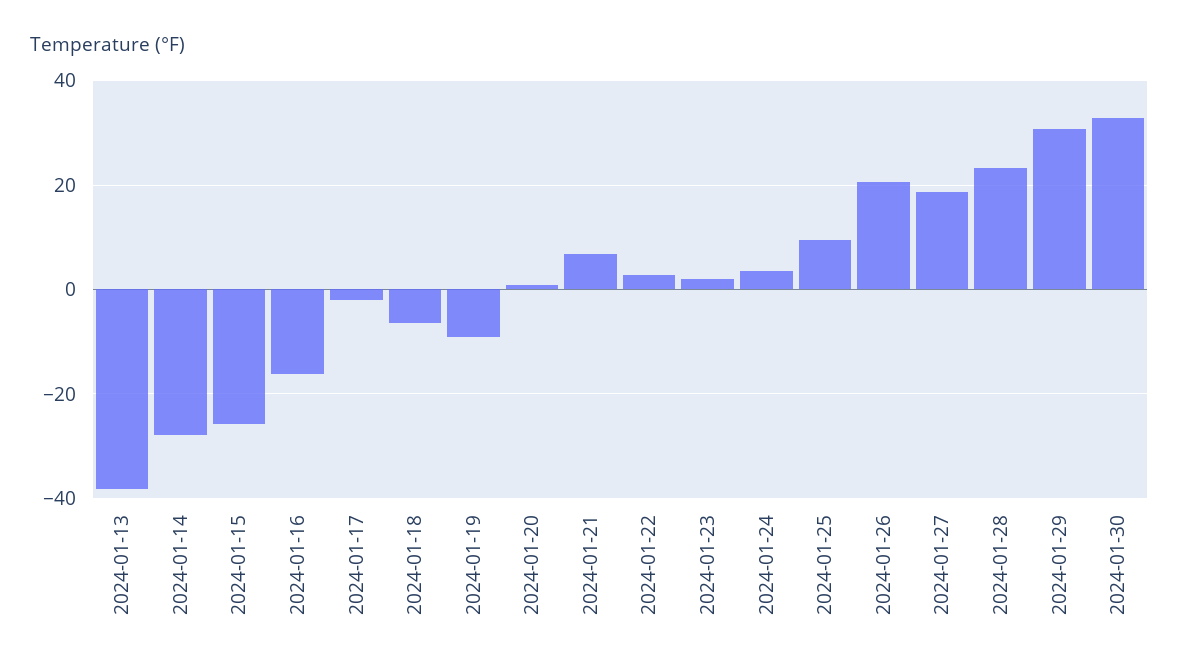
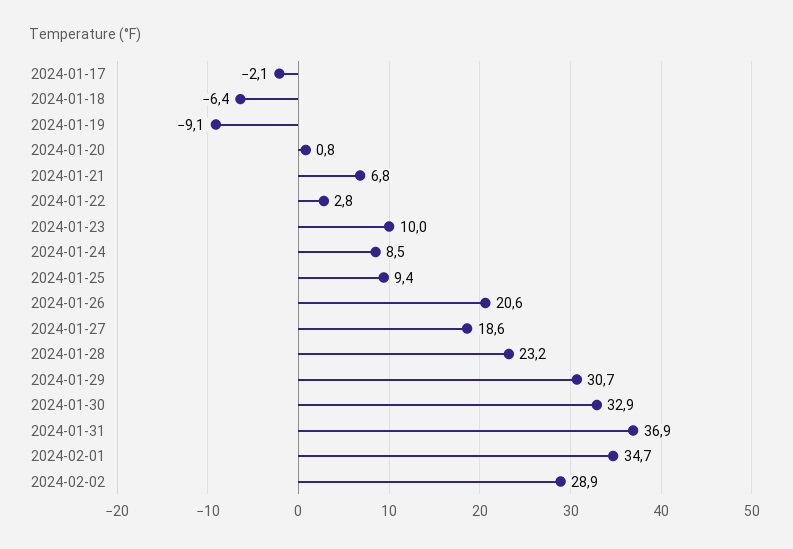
2024-01-13: -38 -> none
2024-01-14: -28 -> none
2024-01-15: -26 -> none
2024-01-16: -16 -> none
2024-01-23: 2 -> 10
2024-01-24: 4 -> 8.5
2024-01-31: none -> 36.9
2024-02-01: none -> 34.7
2024-02-02: none -> 28.9

